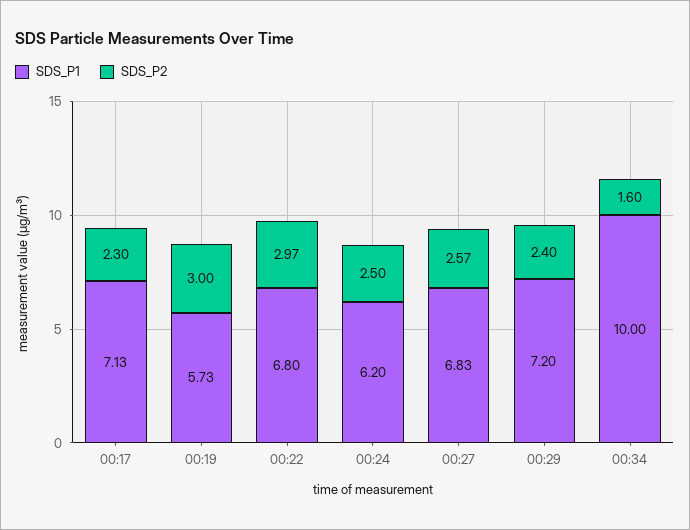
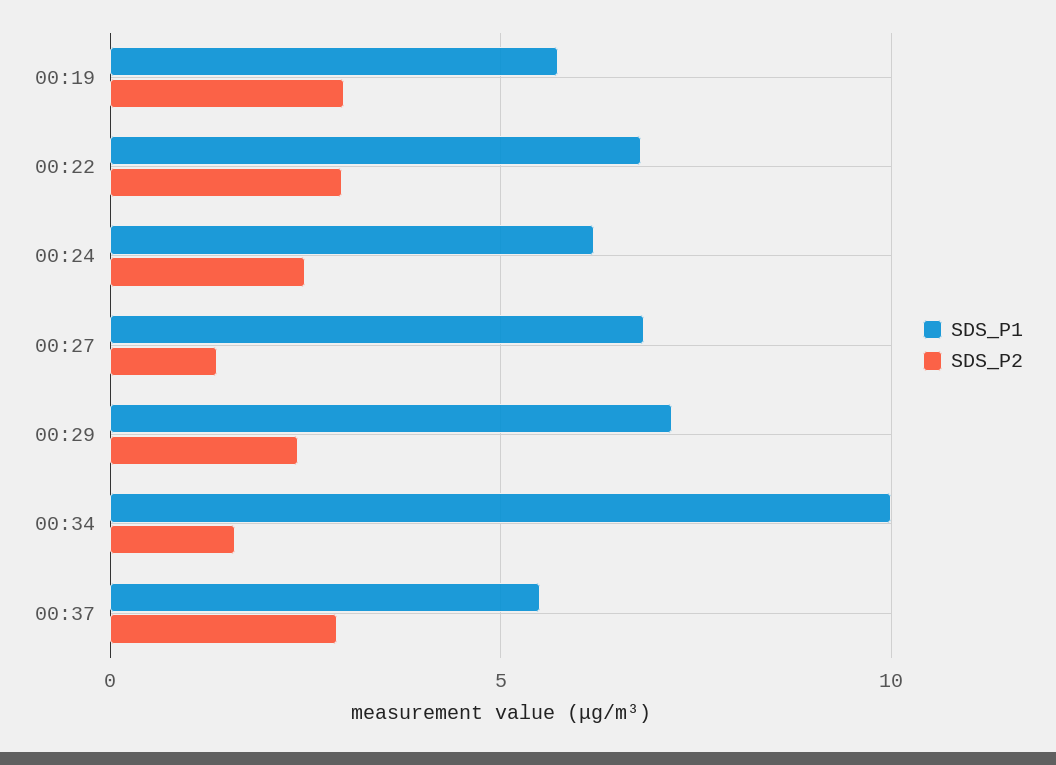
SDS_P1, 00:17: 7.13 -> none
SDS_P2, 00:17: 2.3 -> none
SDS_P2, 00:27: 2.57 -> 1.5
SDS_P1, 00:37: none -> 5.5
SDS_P2, 00:37: none -> 3

